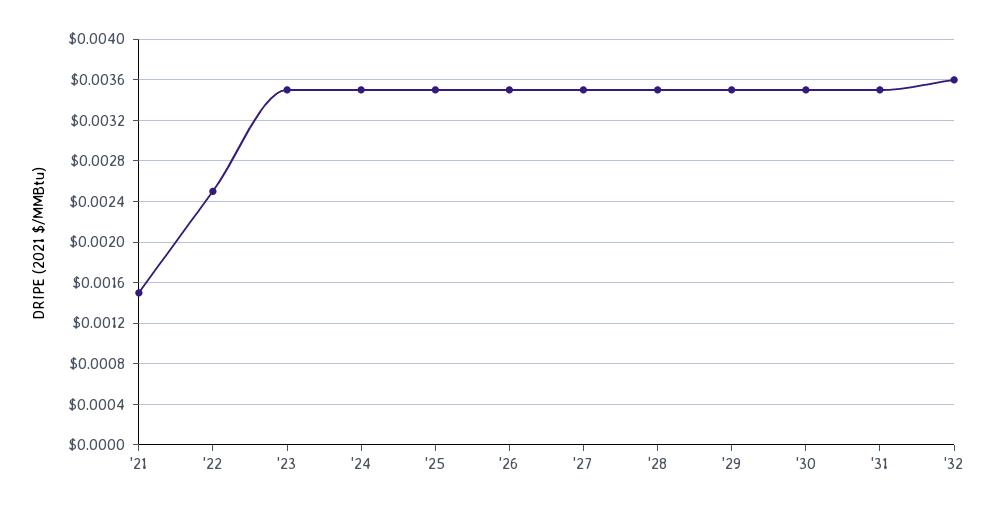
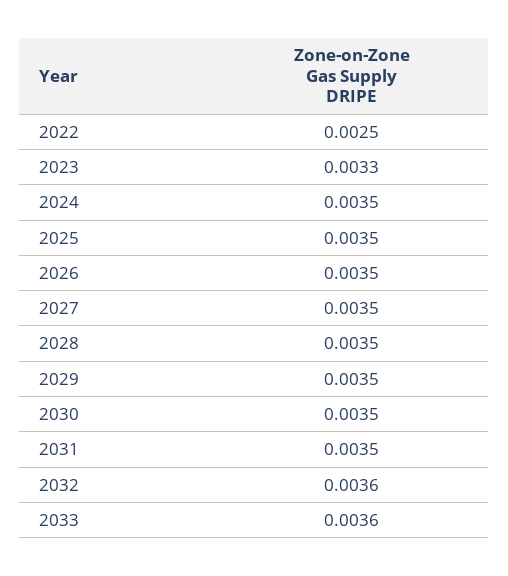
'21: 0.0015 -> none
'23: 0.0035 -> 0.0033
2033: none -> 0.0036

